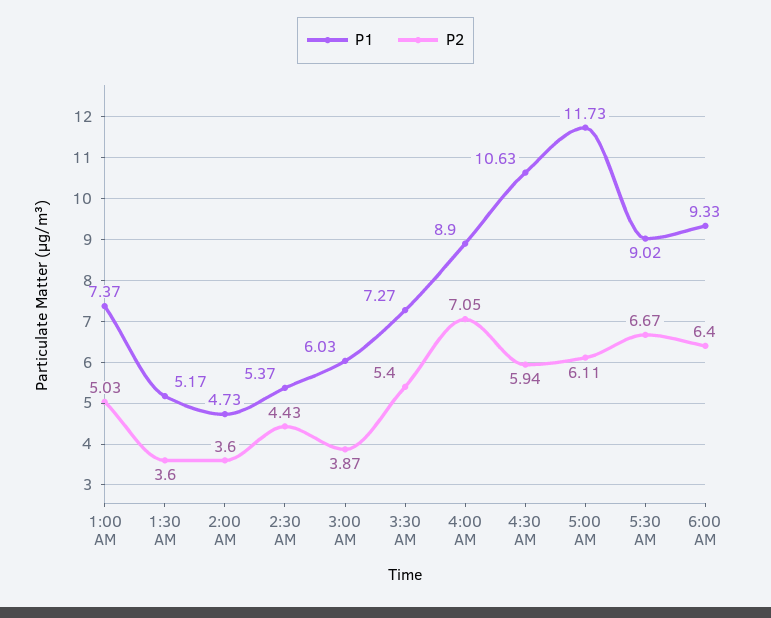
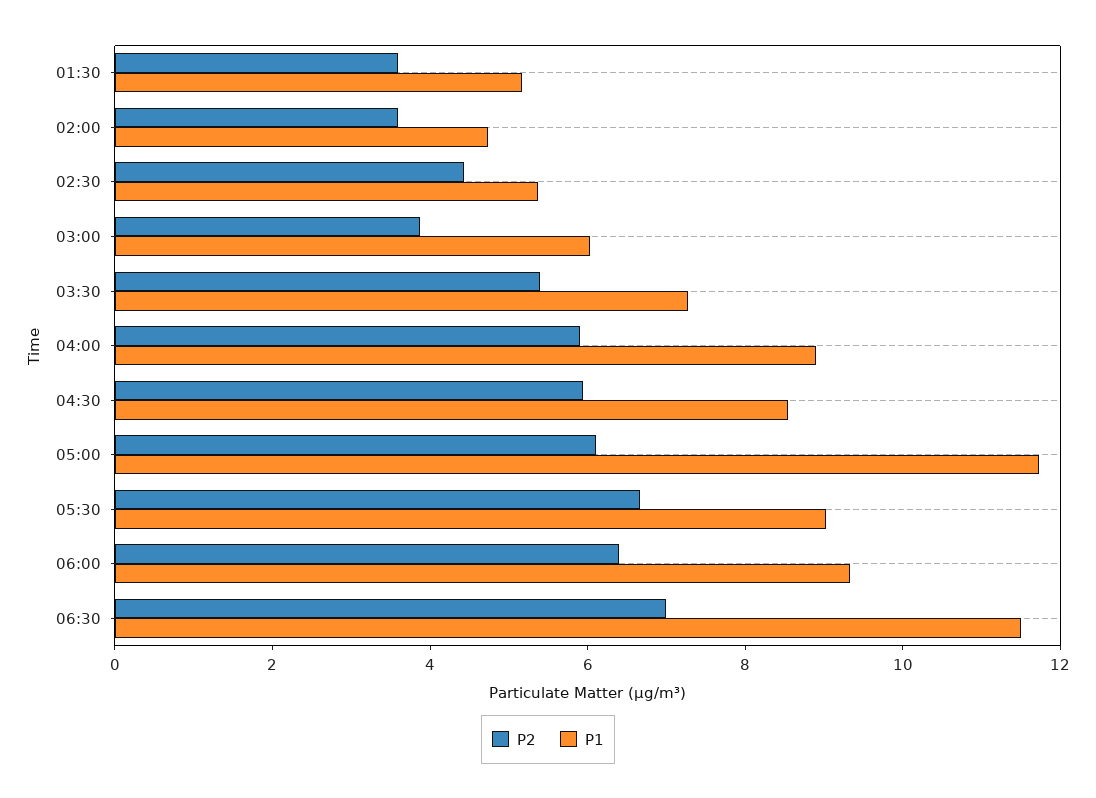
P1, 1:00 AM: 7.37 -> none
P2, 1:00 AM: 5.03 -> none
P2, 4:00 AM: 7.05 -> 6
P1, 4:30 AM: 10.63 -> 8.5
P2, 06:30: none -> 7
P1, 06:30: none -> 11.5

